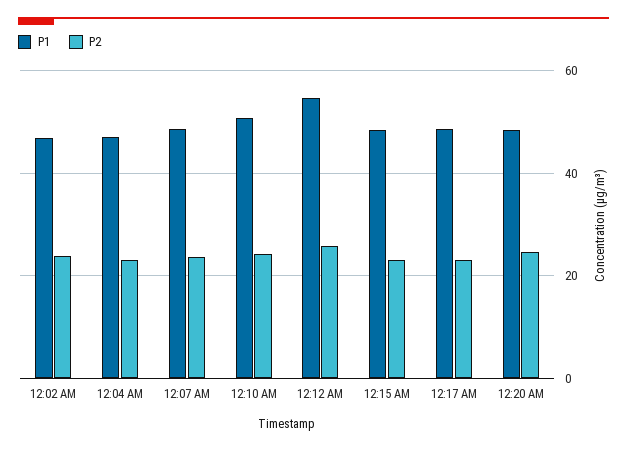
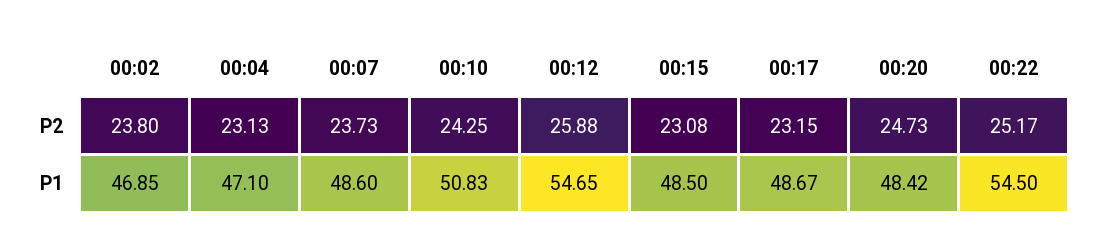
P2, 00:22: none -> 25.17
P1, 00:22: none -> 54.5

